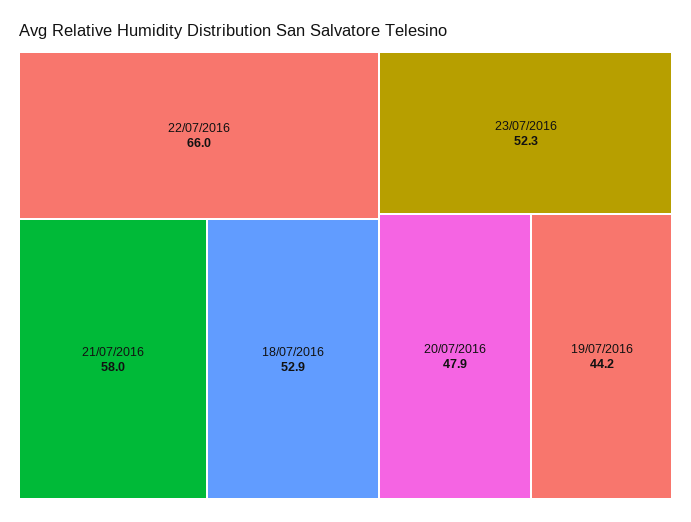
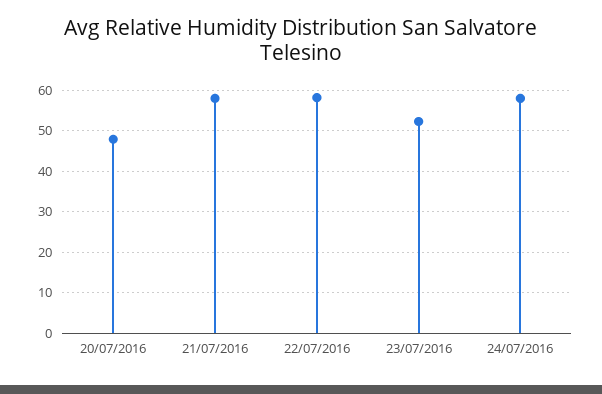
22/07/2016: 66 -> 58
18/07/2016: 52.9 -> none
19/07/2016: 44.2 -> none
24/07/2016: none -> 58

